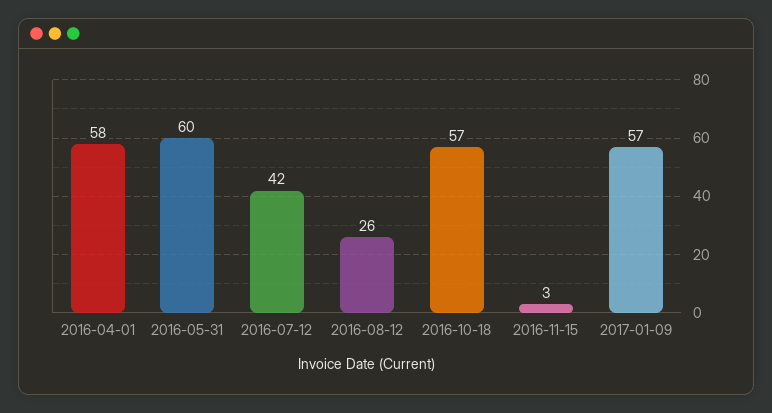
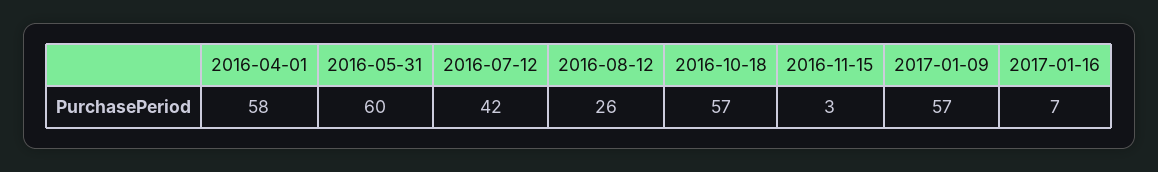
2017-01-16: none -> 7

